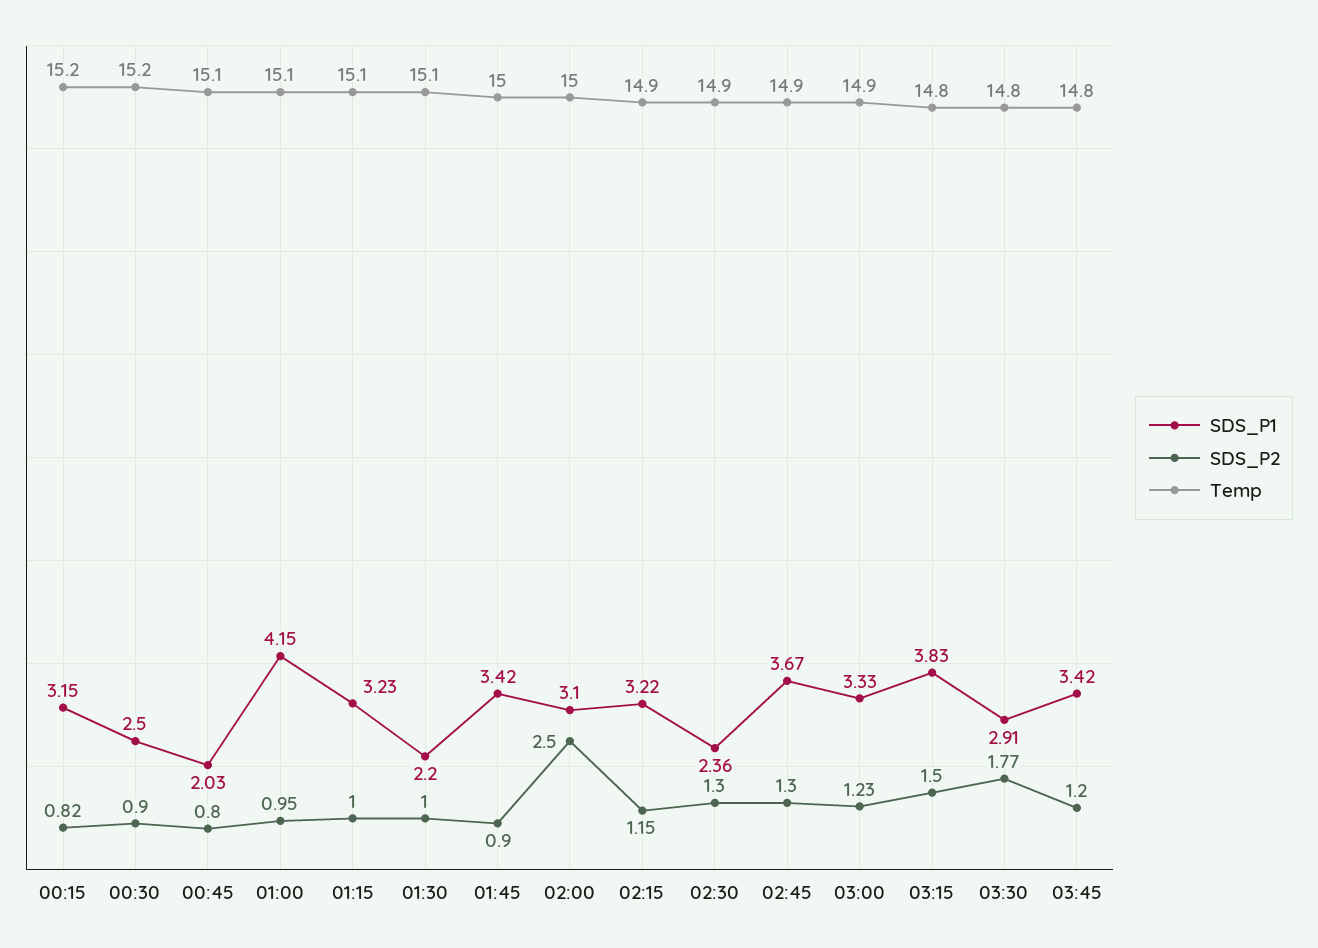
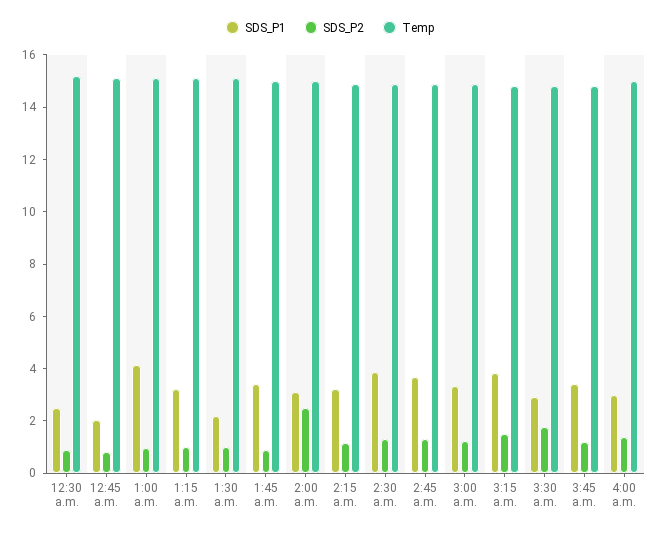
SDS_P1, 00:15: 3.15 -> none
SDS_P2, 00:15: 0.82 -> none
Temp, 00:15: 15.2 -> none
SDS_P1, 02:30: 2.36 -> 4
SDS_P1, 4:00 a.m.: none -> 3
SDS_P2, 4:00 a.m.: none -> 1.5
Temp, 4:00 a.m.: none -> 15

